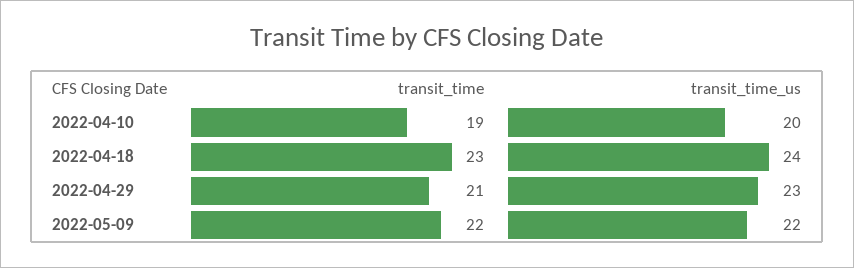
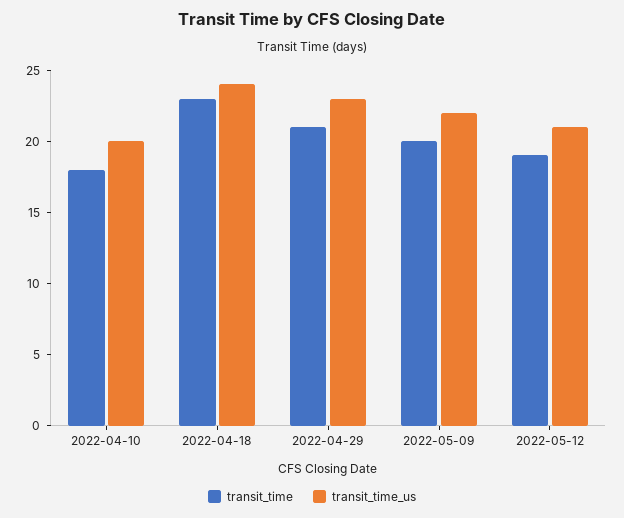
transit_time, 2022-04-10: 19 -> 18
transit_time, 2022-05-09: 22 -> 20
transit_time, 2022-05-12: none -> 19
transit_time_us, 2022-05-12: none -> 21

